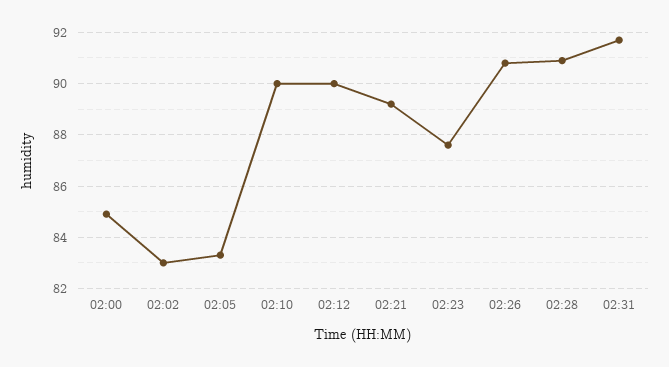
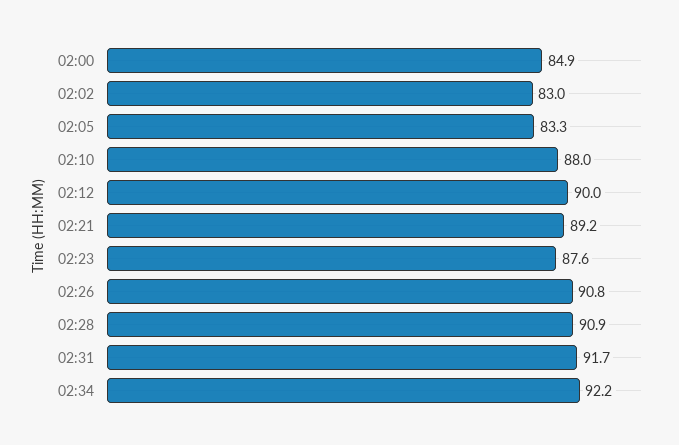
02:10: 90 -> 88
02:34: none -> 92.2

